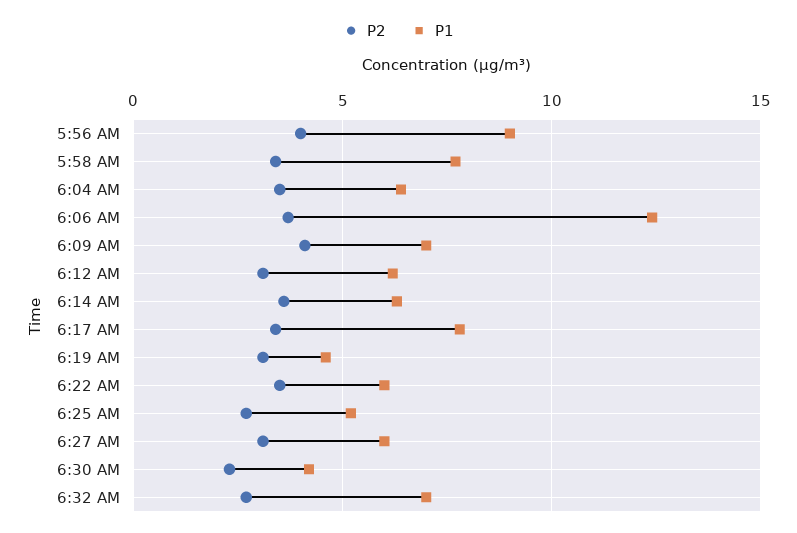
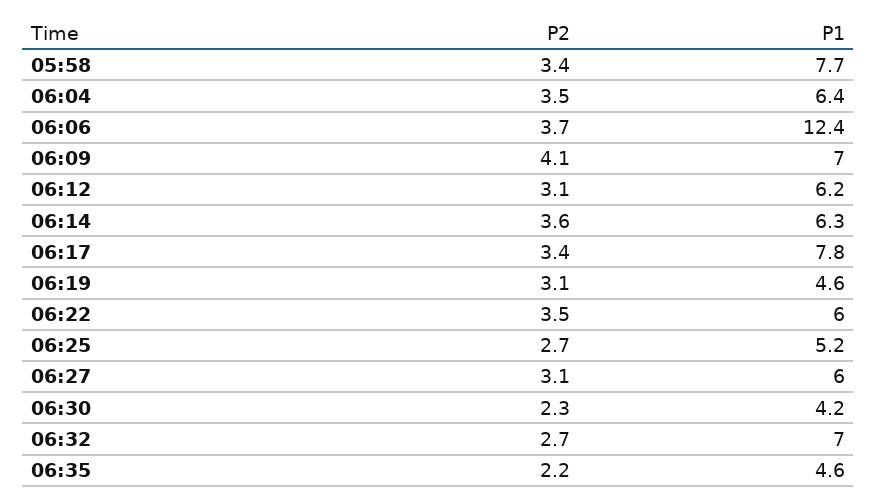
P2, 5:56 AM: 4 -> none
P1, 5:56 AM: 9 -> none
P2, 06:35: none -> 2.2
P1, 06:35: none -> 4.6

